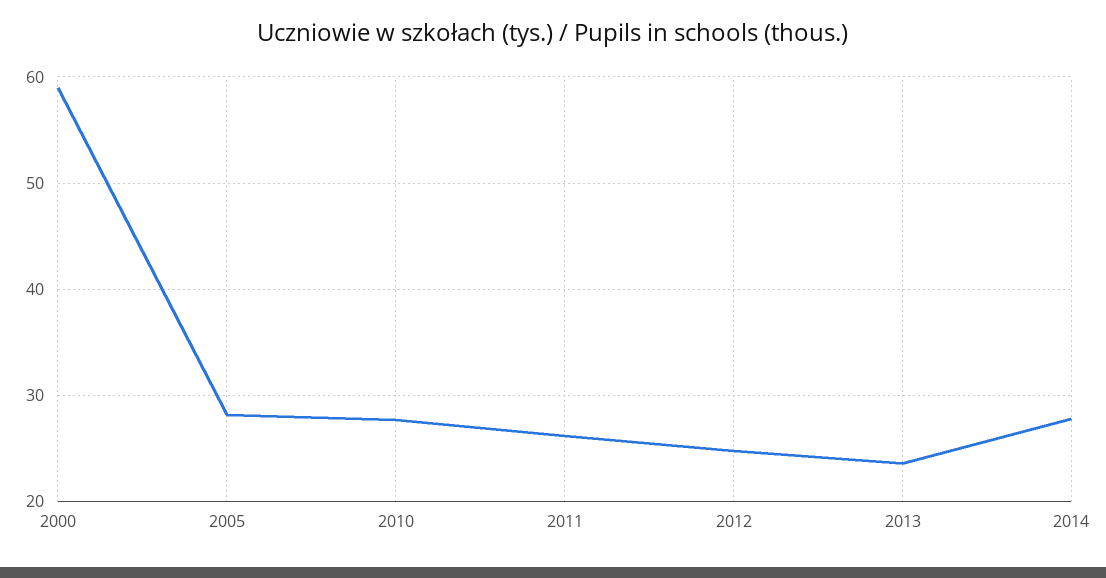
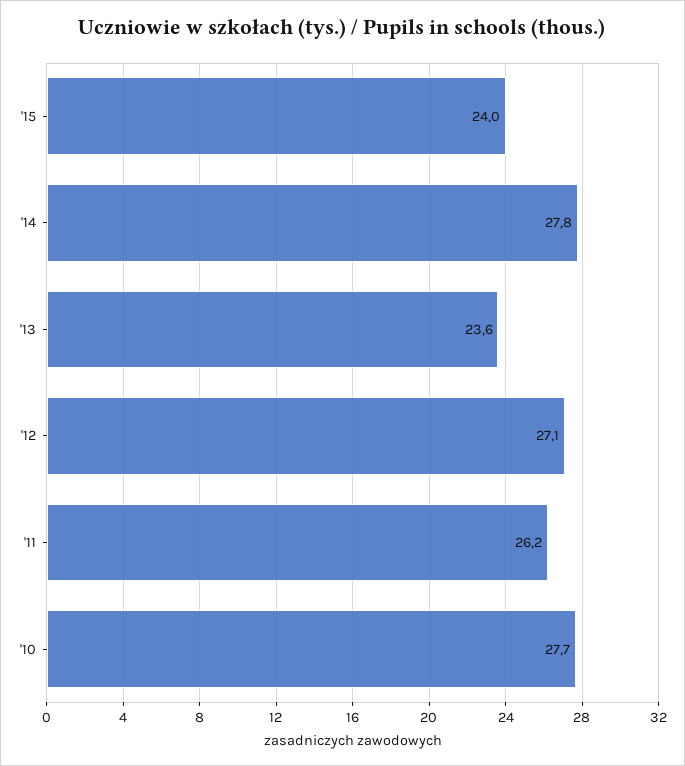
2000: 59 -> none
2005: 28 -> none
2012: 25 -> 27.1
'15: none -> 24

